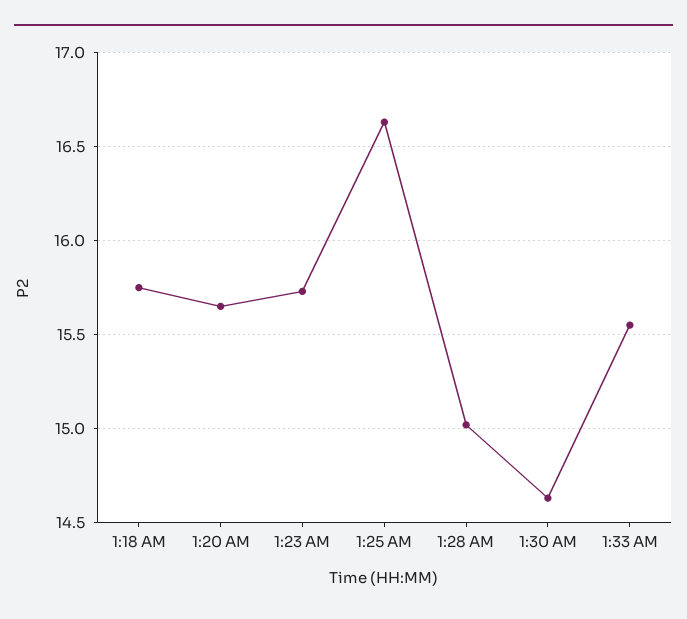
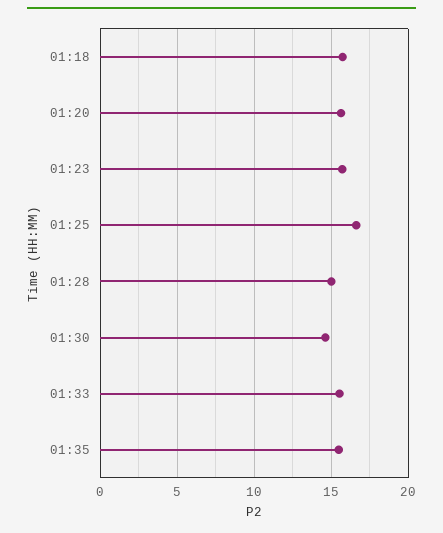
01:35: none -> 15.5

